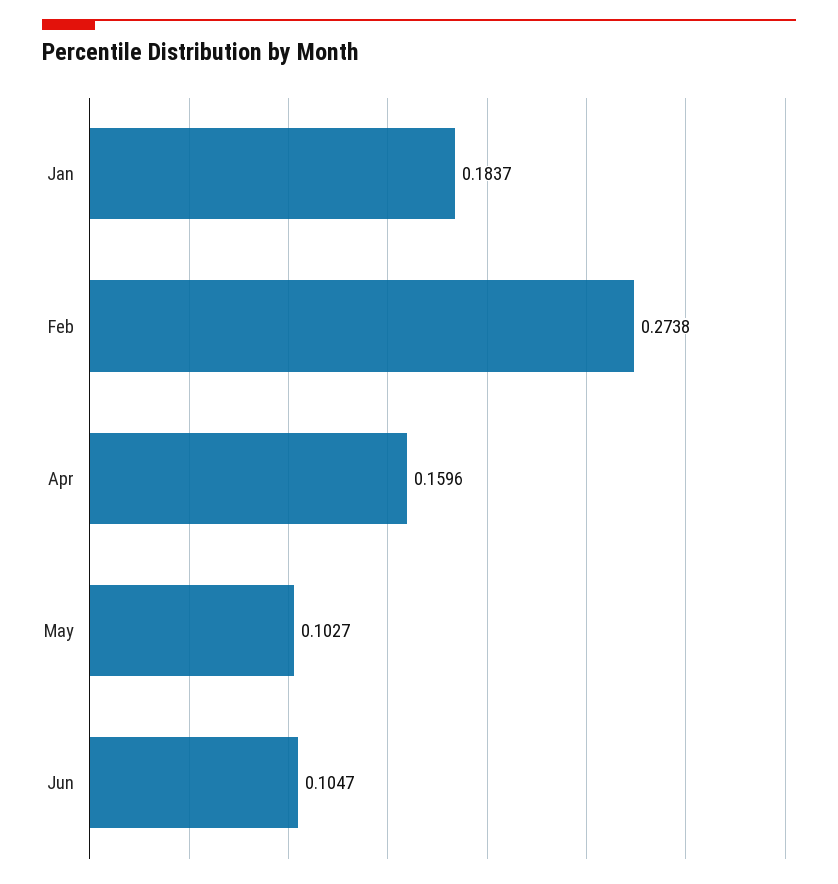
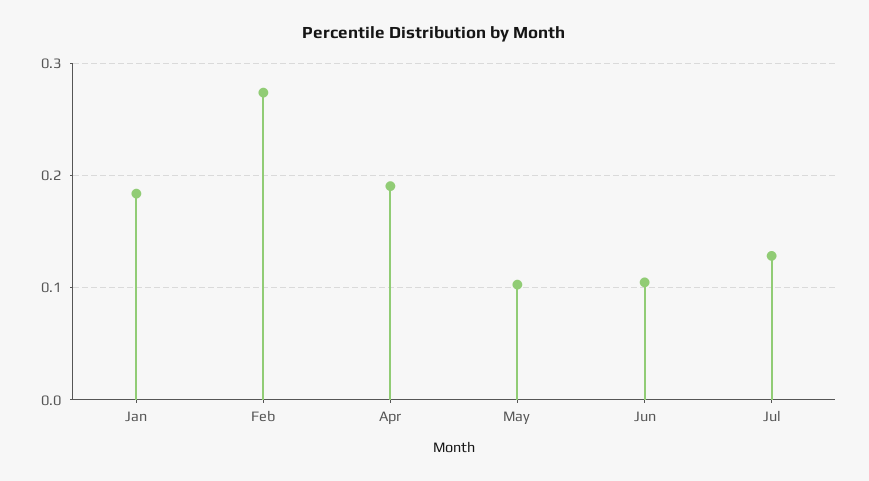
Apr: 0.1596 -> 0.19
Jul: none -> 0.13

